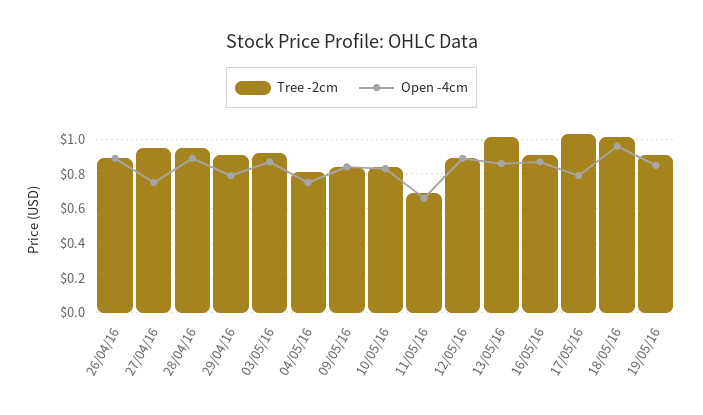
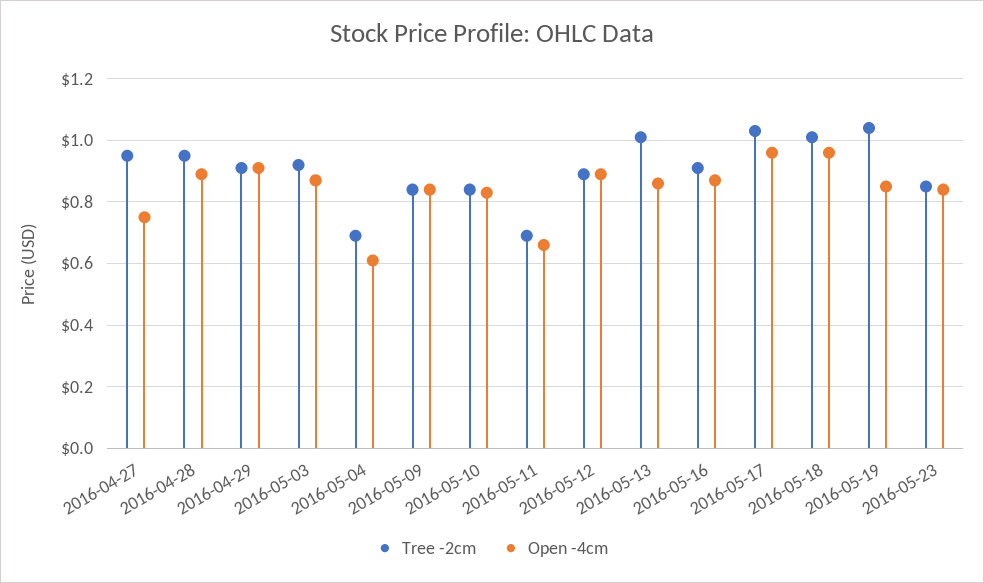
Tree -2cm, 26/04/16: 0.9 -> none
Open -4cm, 26/04/16: 0.9 -> none
Open -4cm, 29/04/16: 0.8 -> 0.9
Tree -2cm, 04/05/16: 0.8 -> 0.7
Open -4cm, 04/05/16: 0.75 -> 0.6
Open -4cm, 17/05/16: 0.8 -> 0.95
Tree -2cm, 19/05/16: 0.9 -> 1.05
Tree -2cm, 2016-05-23: none -> 0.85
Open -4cm, 2016-05-23: none -> 0.85

